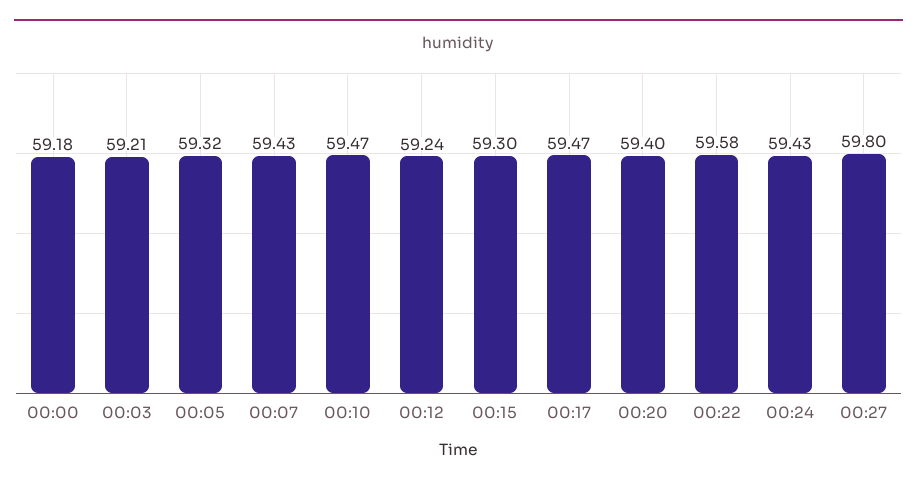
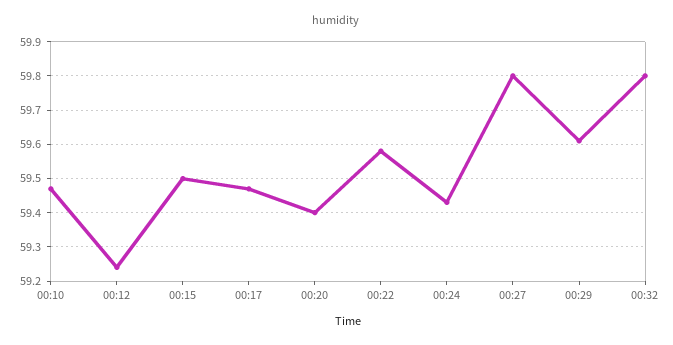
00:00: 59.18 -> none
00:03: 59.21 -> none
00:05: 59.32 -> none
00:07: 59.43 -> none
00:15: 59.3 -> 59.5
00:29: none -> 59.6
00:32: none -> 59.8

